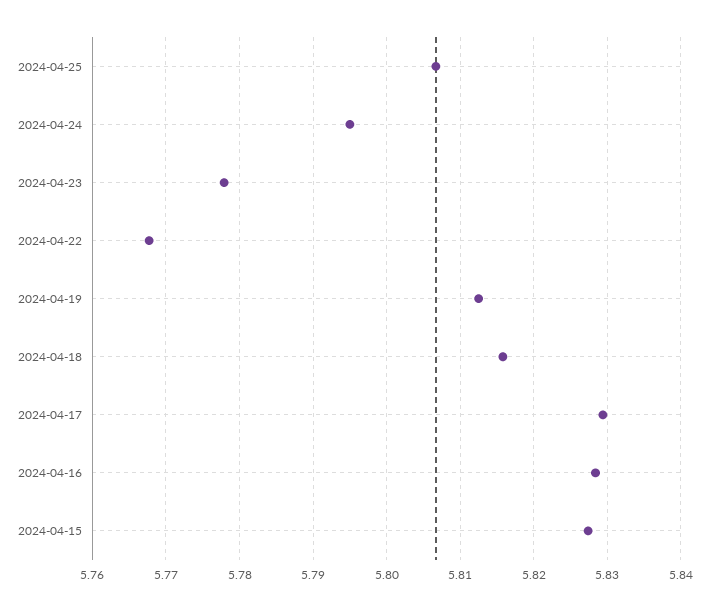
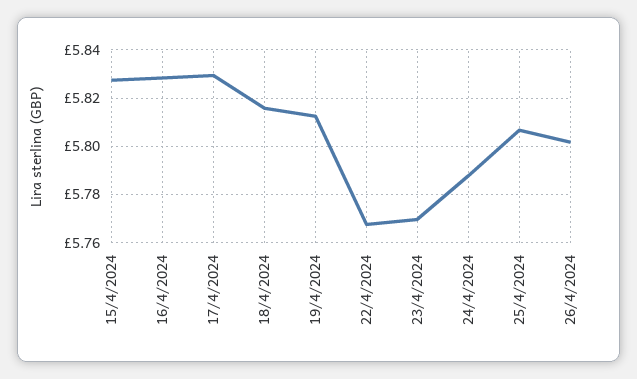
2024-04-24: 5.795 -> 5.7875
2024-04-23: 5.778 -> 5.77
26/4/2024: none -> 5.8025

